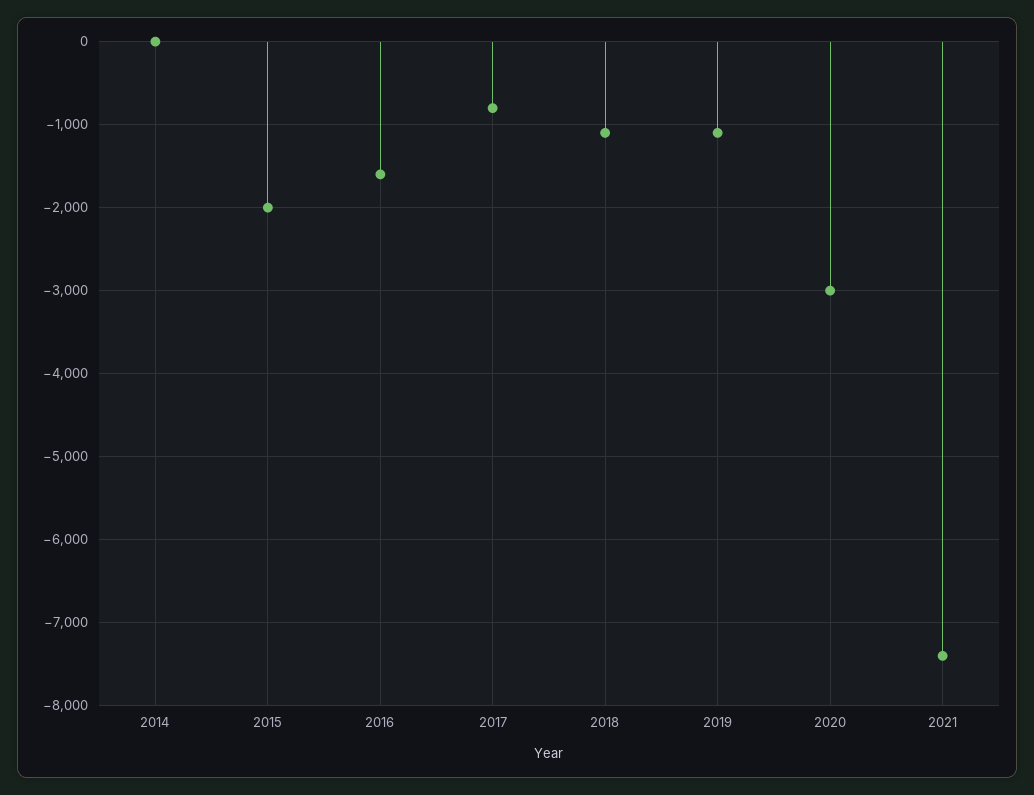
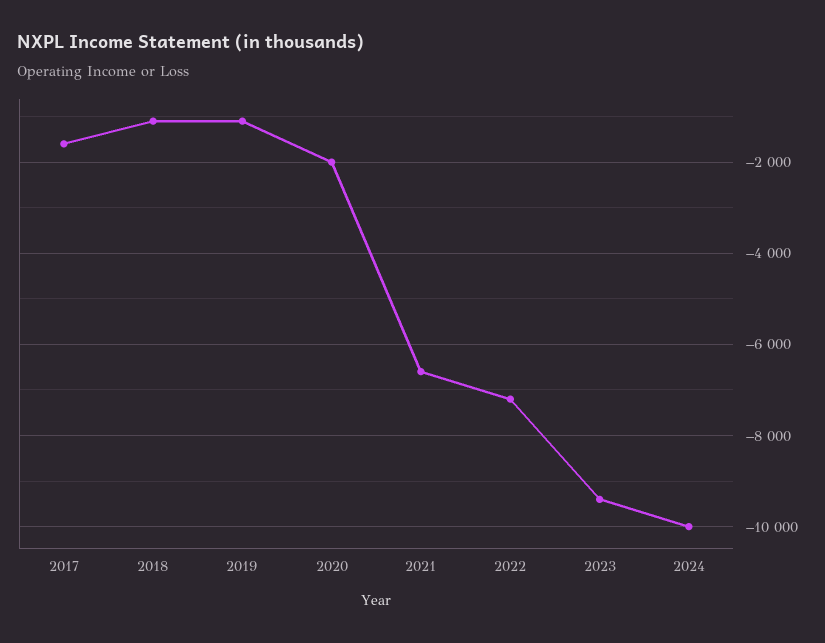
2014: 0 -> none
2015: -2000 -> none
2016: -1600 -> none
2017: -800 -> -1600
2020: -3000 -> -2000
2021: -7400 -> -6600
2022: none -> -7200
2023: none -> -9400
2024: none -> -10000

